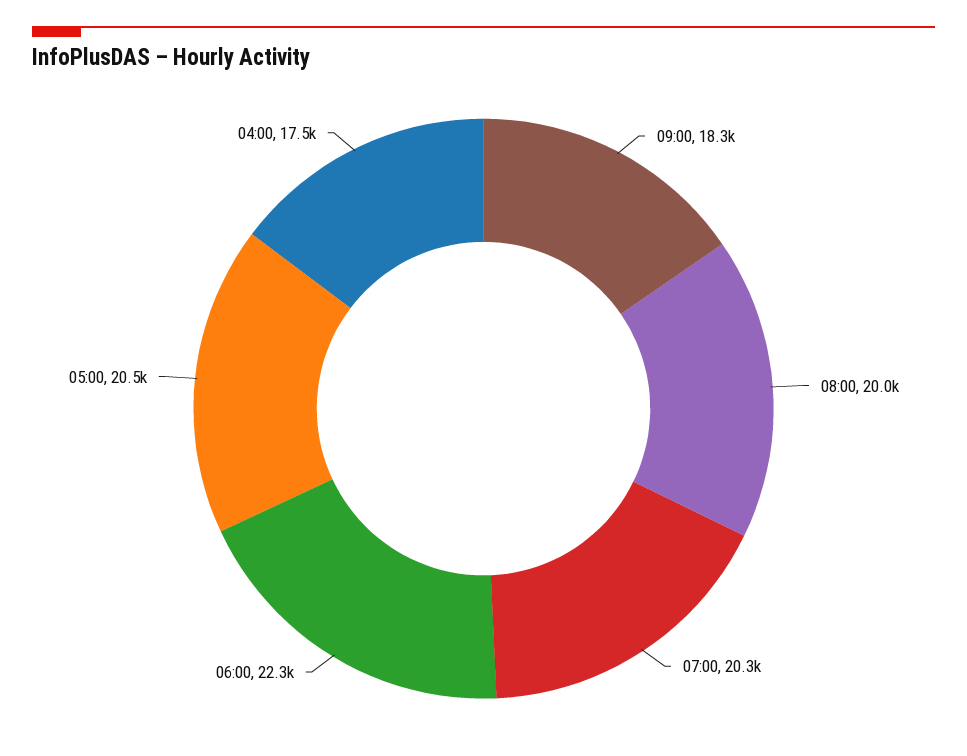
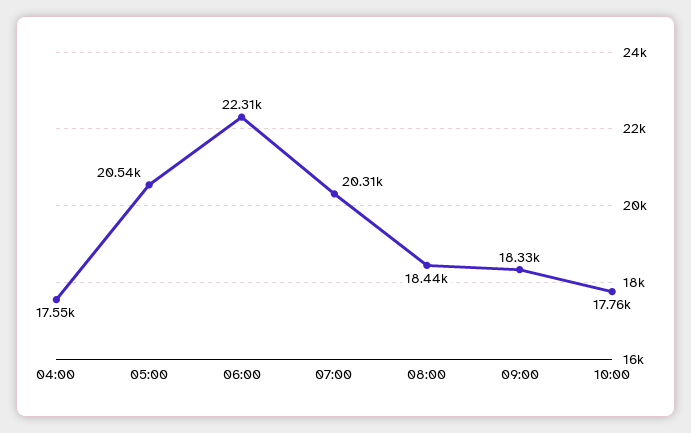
08:00: 20000 -> 18440
10:00: none -> 17760

